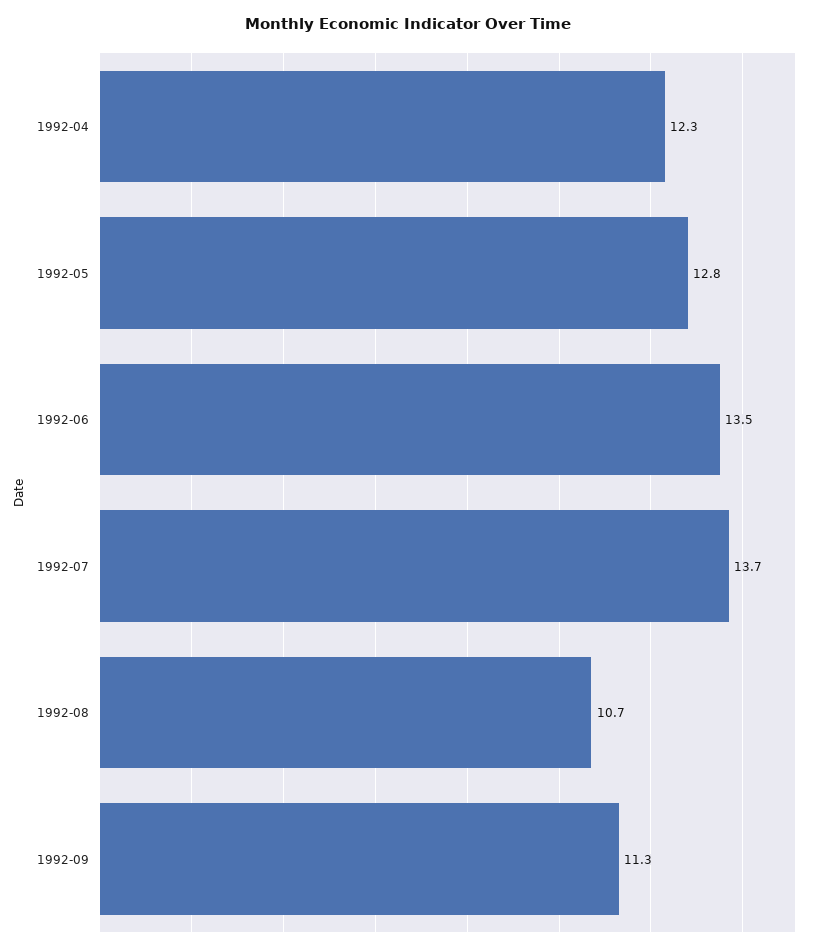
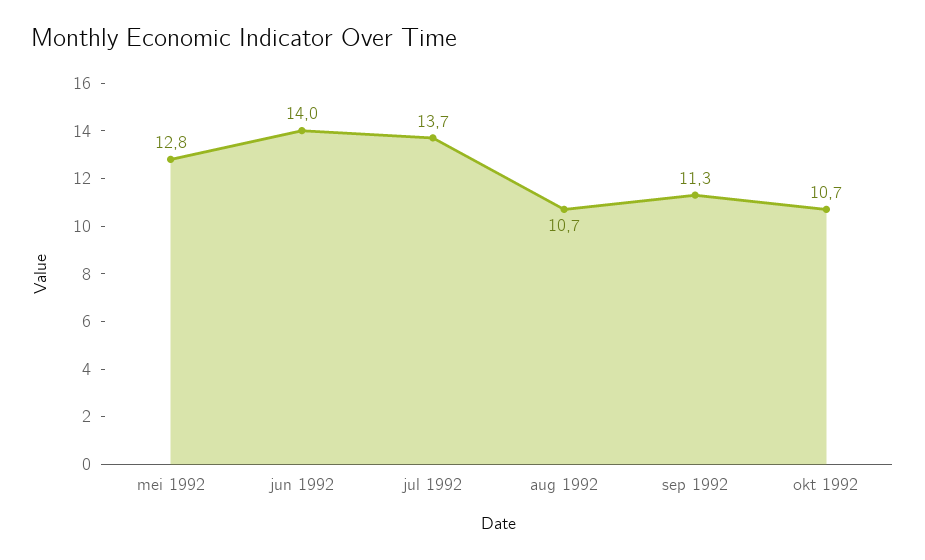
1992-04: 12.3 -> none
1992-06: 13.5 -> 14
okt 1992: none -> 10.7

